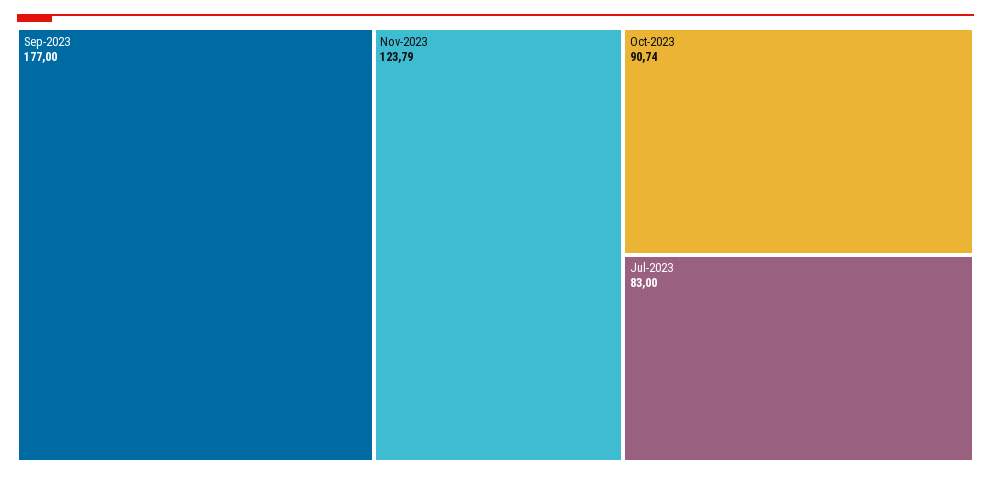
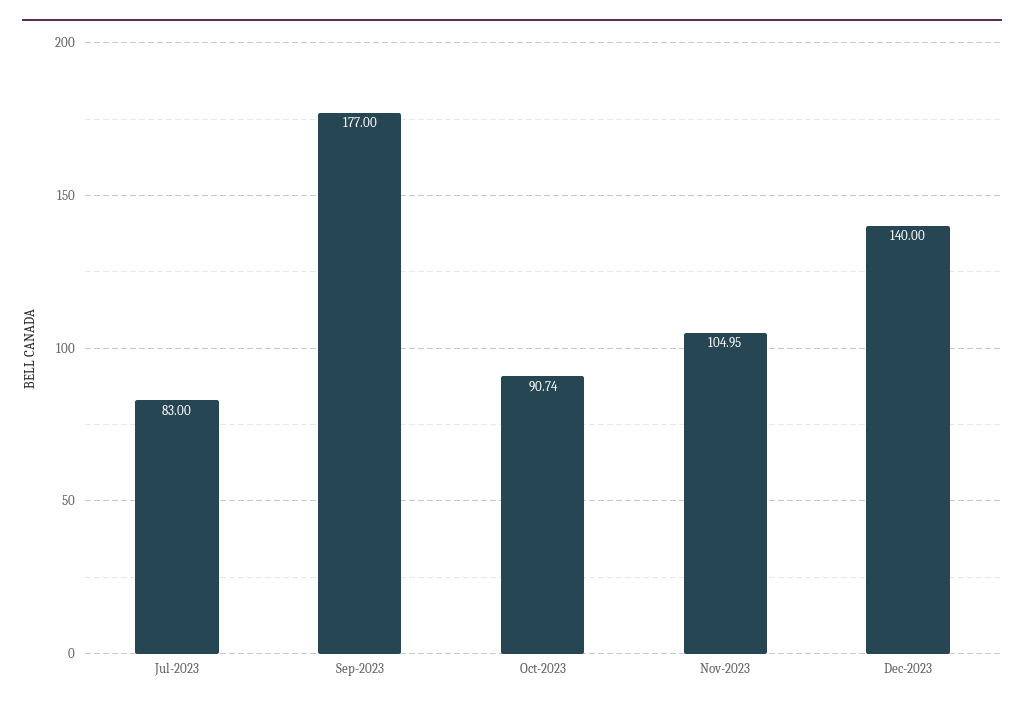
Nov-2023: 123.79 -> 104.95
Dec-2023: none -> 140

